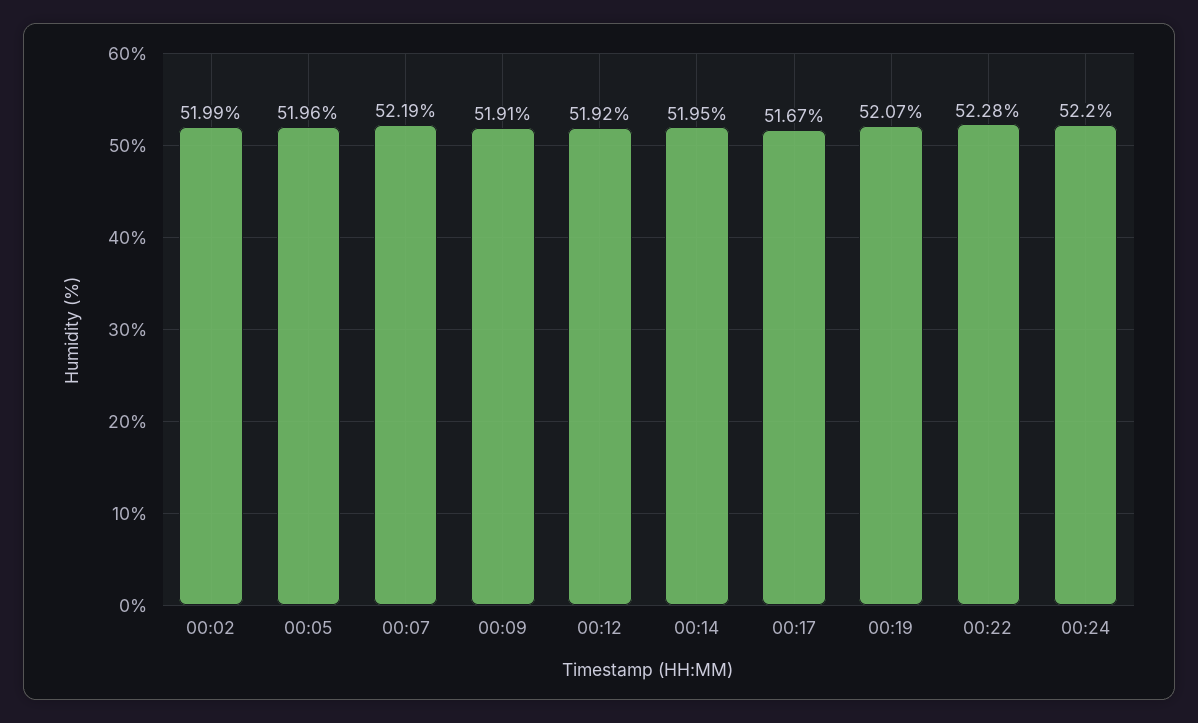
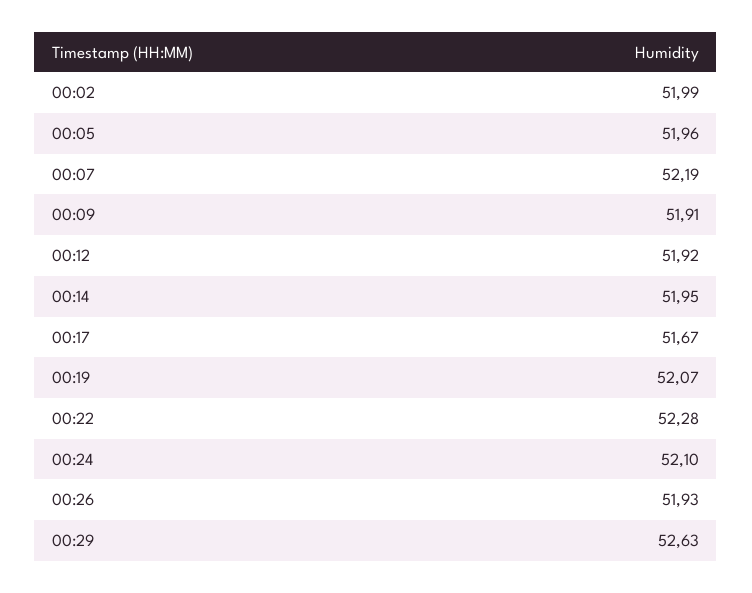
00:24: 52.2 -> 52.1
00:26: none -> 51.93
00:29: none -> 52.63

